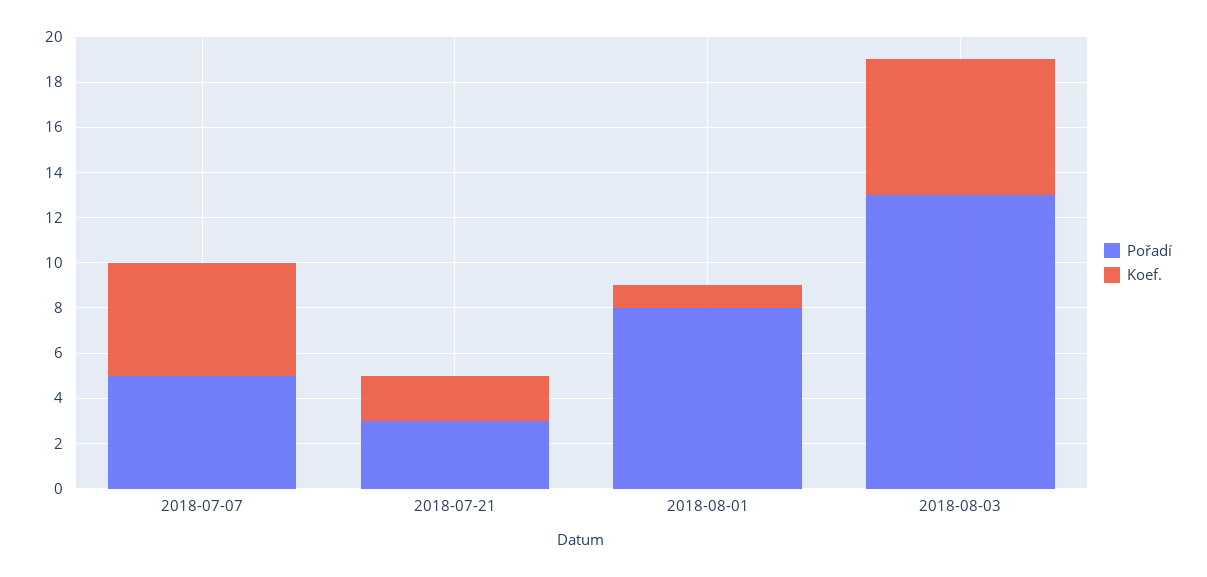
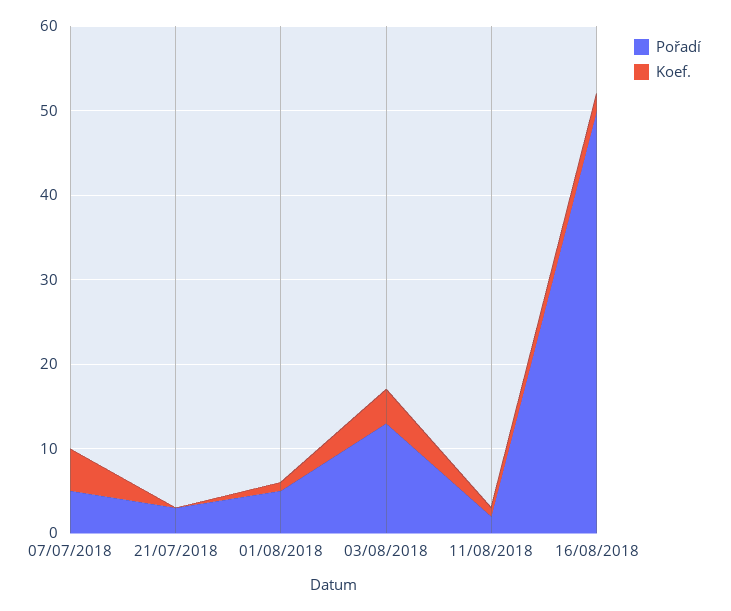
Koef., 2018-07-21: 2 -> 0
Pořadí, 2018-08-01: 8 -> 5
Koef., 2018-08-03: 6 -> 4
Pořadí, 11/08/2018: none -> 2
Koef., 11/08/2018: none -> 1
Pořadí, 16/08/2018: none -> 50
Koef., 16/08/2018: none -> 2

